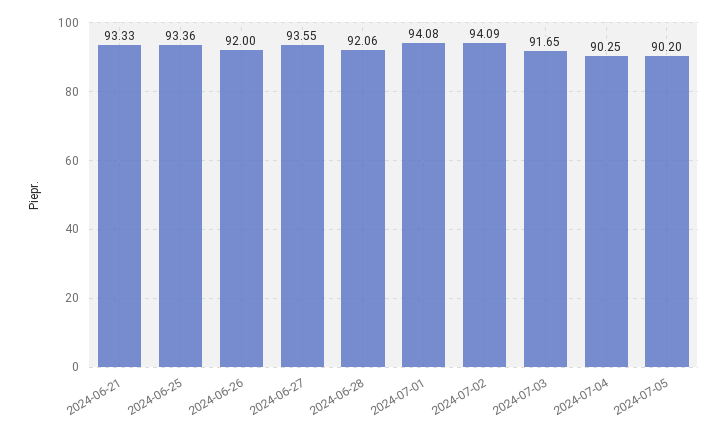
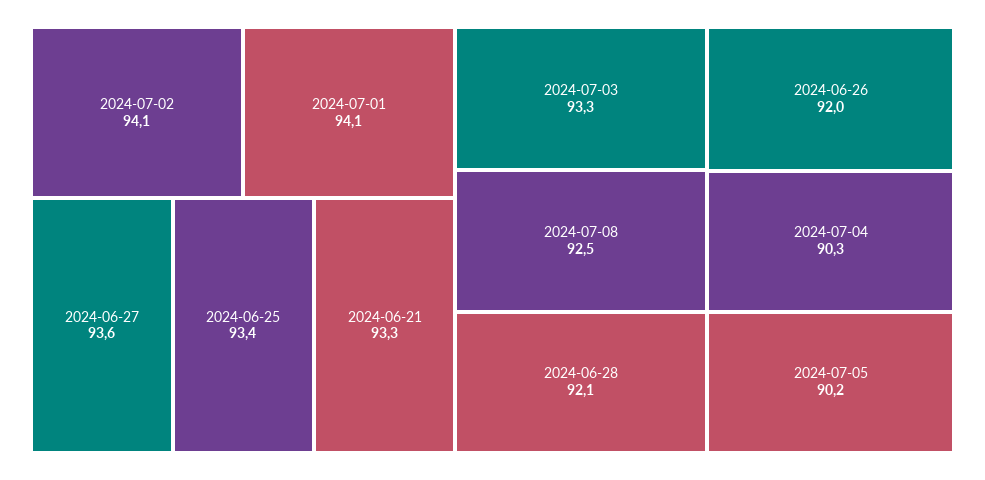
2024-07-03: 91.65 -> 93.3
2024-07-08: none -> 92.5

